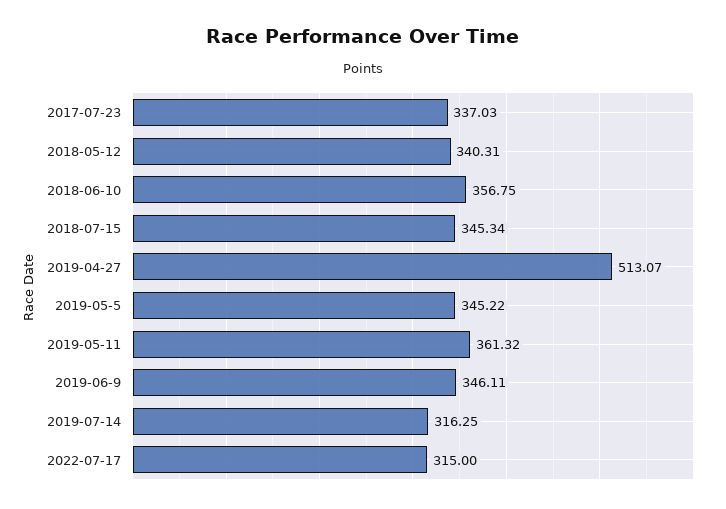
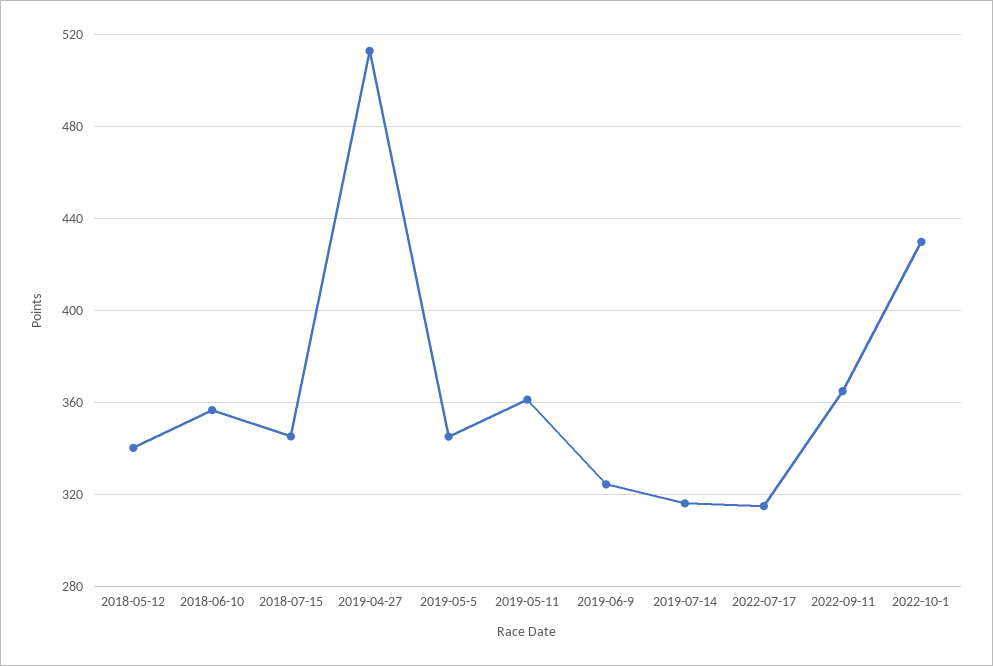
2017-07-23: 337.03 -> none
2019-06-9: 346.11 -> 325
2022-09-11: none -> 365
2022-10-1: none -> 430

